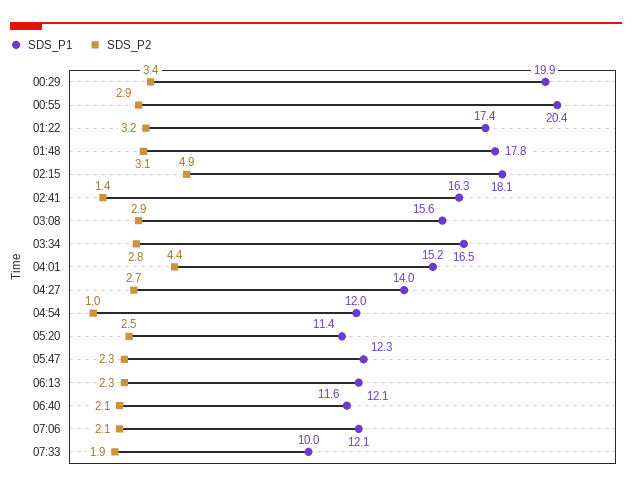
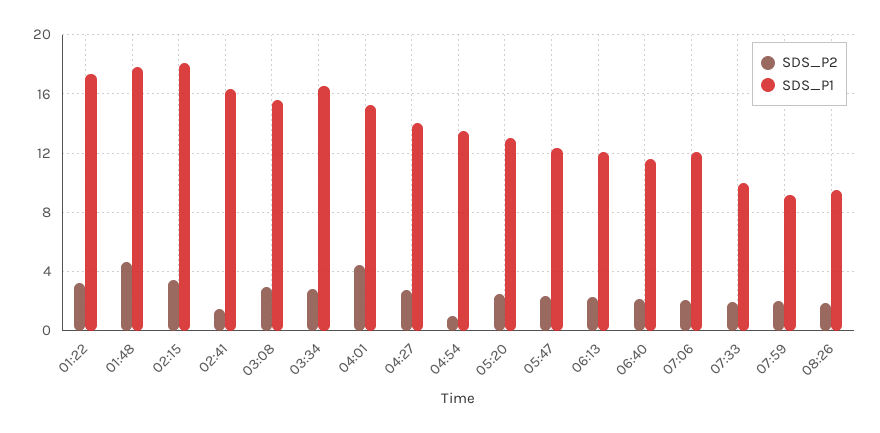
SDS_P1, 00:29: 19.9 -> none
SDS_P2, 00:29: 3.4 -> none
SDS_P1, 00:55: 20.4 -> none
SDS_P2, 00:55: 2.9 -> none
SDS_P2, 01:48: 3.1 -> 4.5
SDS_P2, 02:15: 4.9 -> 3.5
SDS_P1, 04:54: 12 -> 13.5
SDS_P1, 05:20: 11.4 -> 13
SDS_P2, 07:59: none -> 2
SDS_P1, 07:59: none -> 9
SDS_P2, 08:26: none -> 2
SDS_P1, 08:26: none -> 9.5

